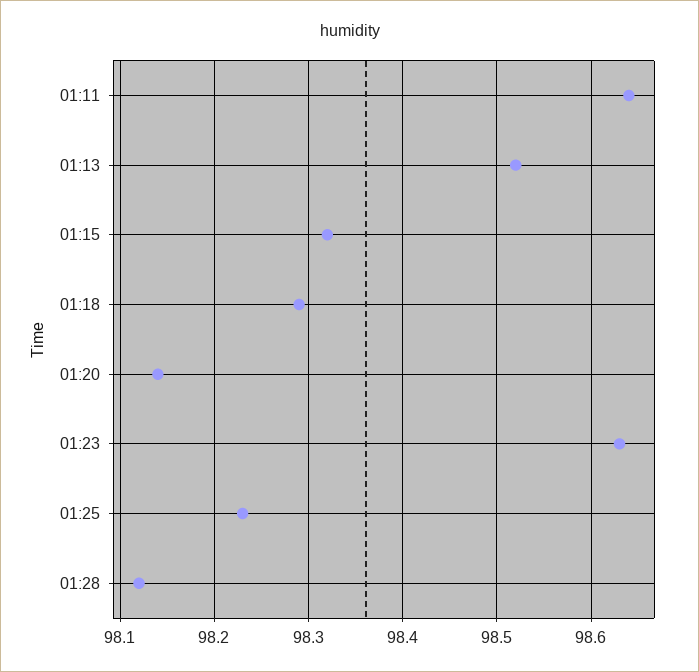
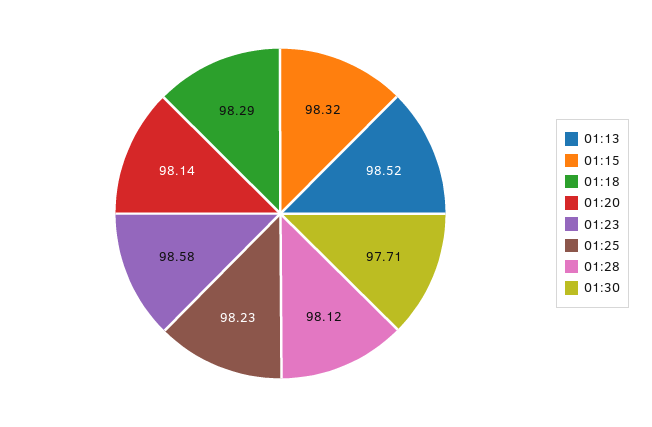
01:11: 98.64 -> none
01:23: 98.63 -> 98.58
01:30: none -> 97.71

